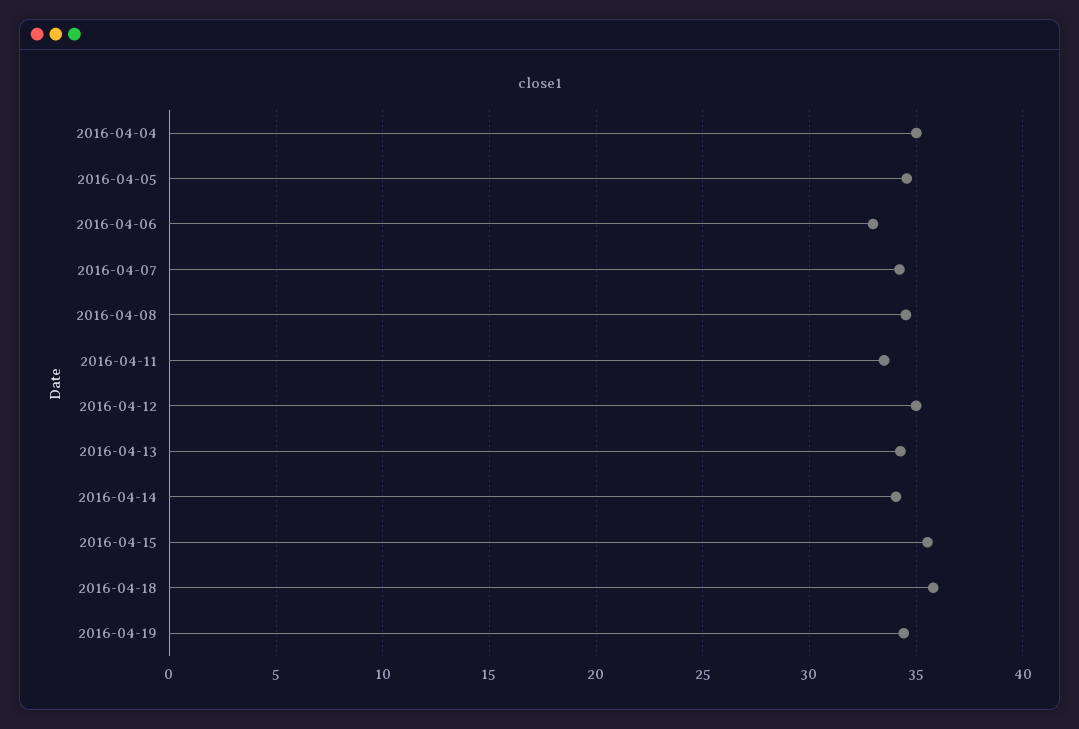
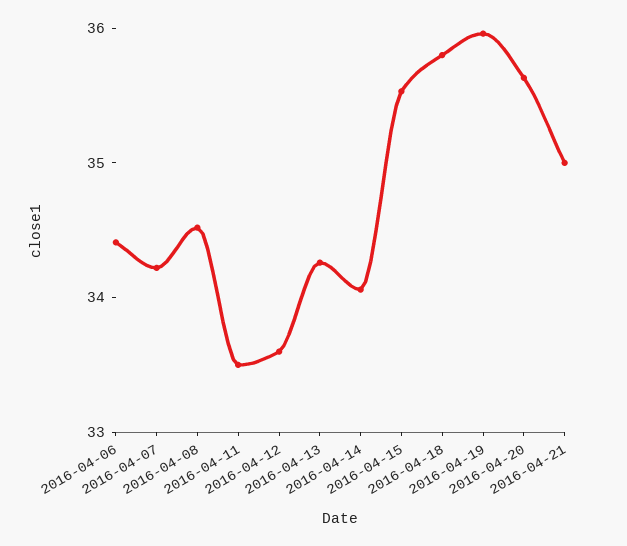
2016-04-04: 35 -> none
2016-04-05: 34.5 -> none
2016-04-06: 33 -> 34.4
2016-04-12: 35 -> 33.6
2016-04-19: 34.5 -> 36
2016-04-20: none -> 35.6
2016-04-21: none -> 35

